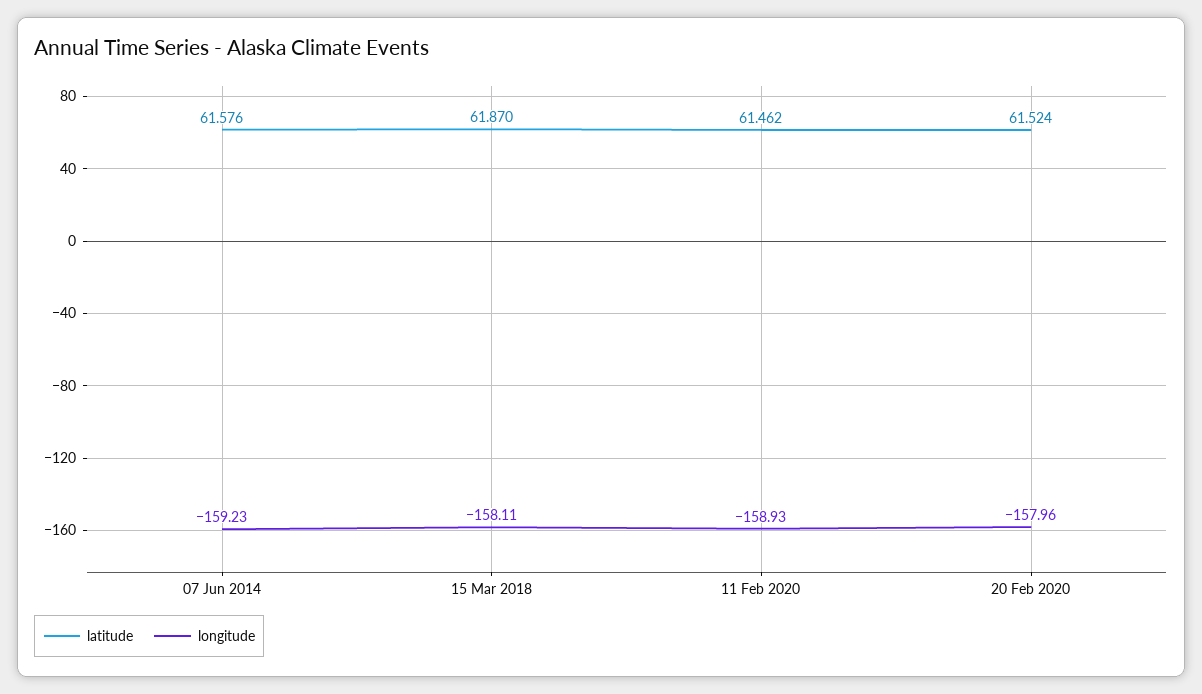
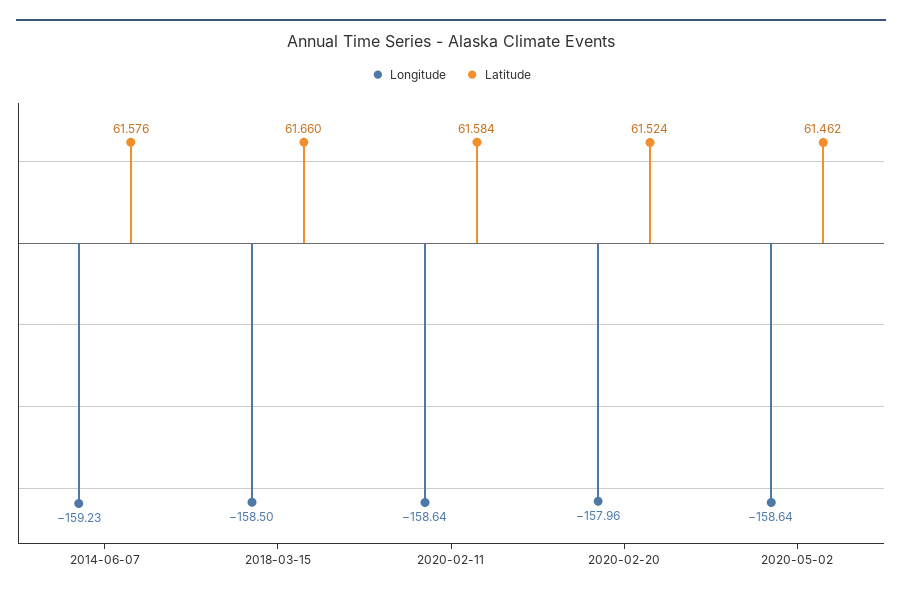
latitude, 15 Mar 2018: 61.87 -> 61.66
longitude, 15 Mar 2018: -158.11 -> -158.5
latitude, 11 Feb 2020: 61.462 -> 61.584
longitude, 11 Feb 2020: -158.93 -> -158.64
longitude, 2020-05-02: none -> -158.64
latitude, 2020-05-02: none -> 61.462

